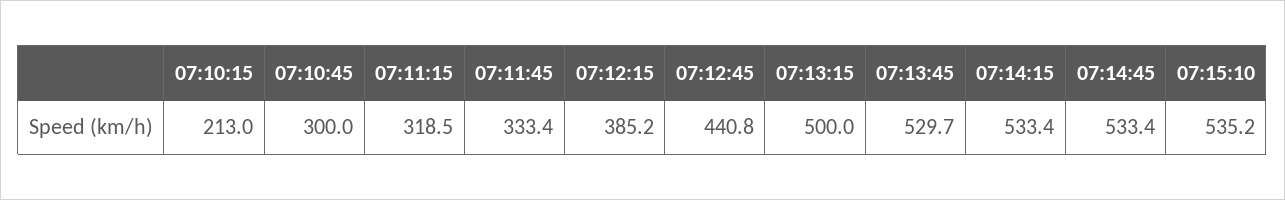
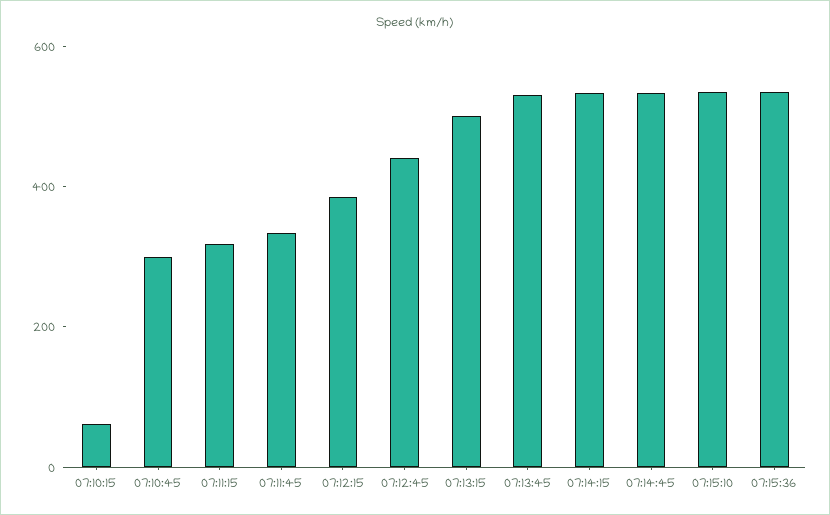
07:10:15: 213 -> 50
07:15:36: none -> 550

